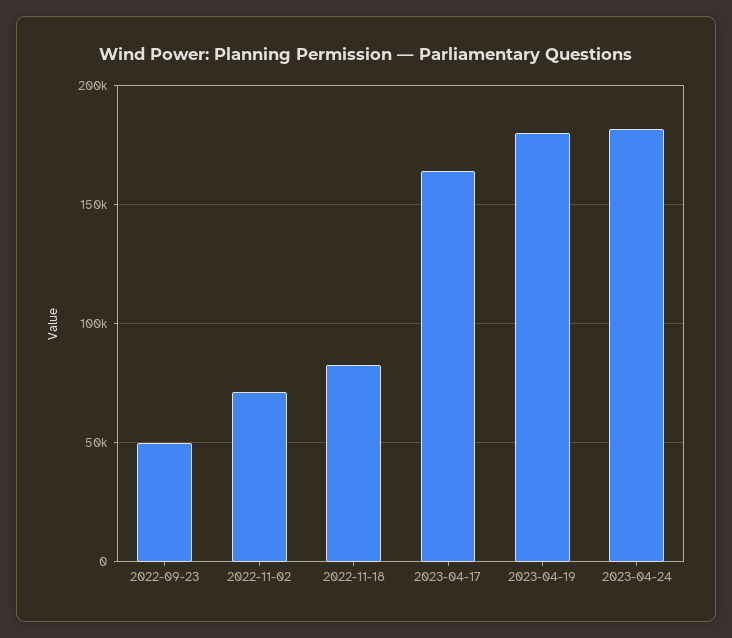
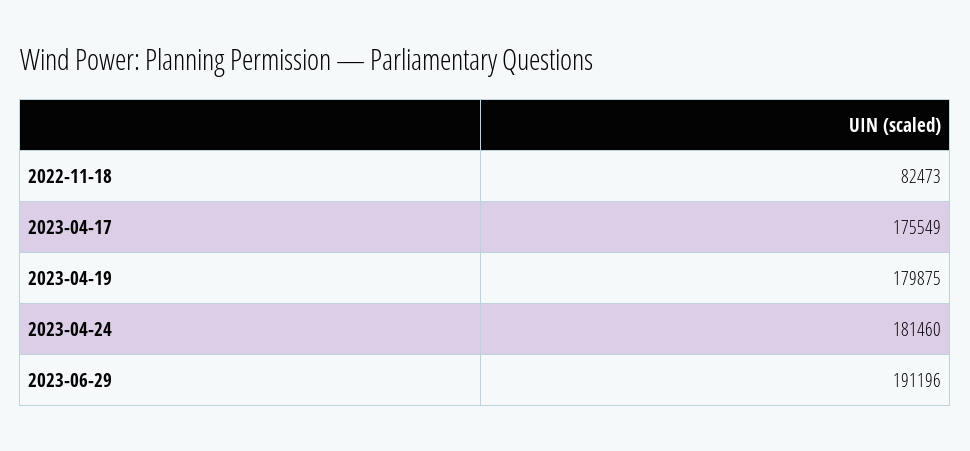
2022-09-23: 50000 -> none
2022-11-02: 70000 -> none
2023-04-17: 165000 -> 175549
2023-06-29: none -> 191196

